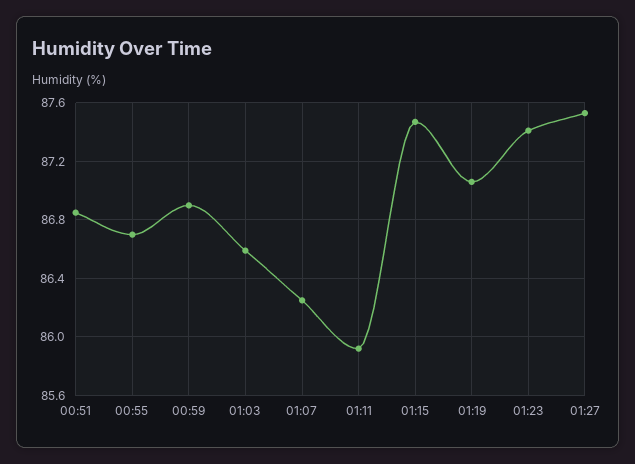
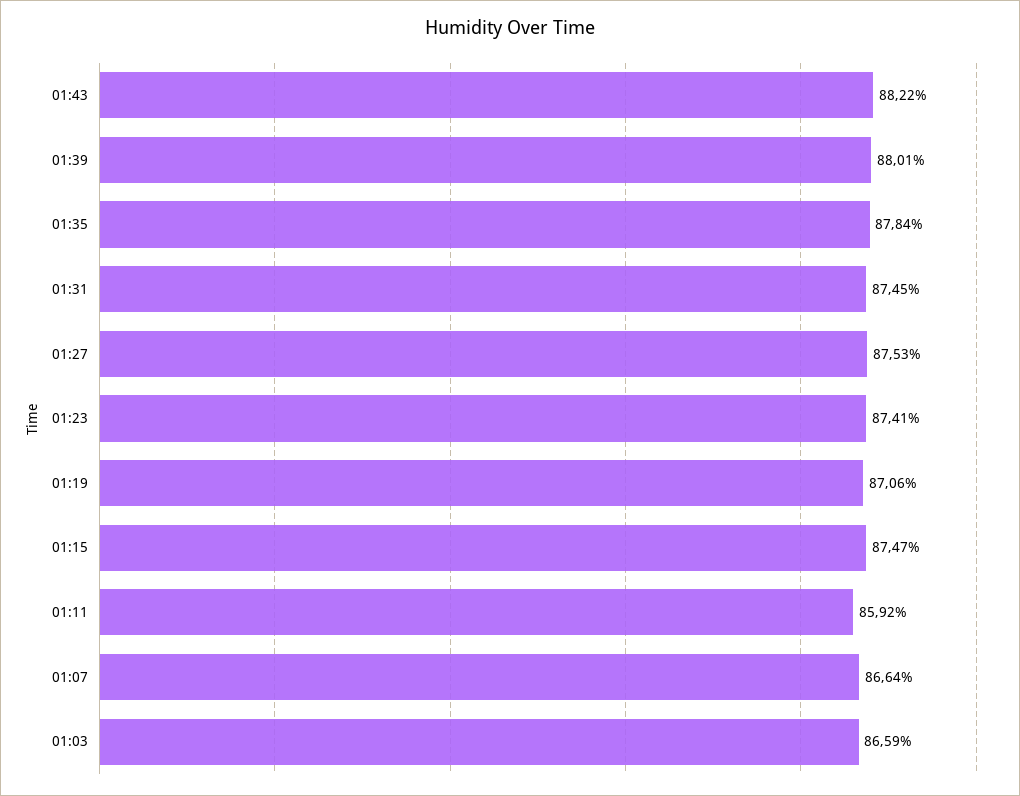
00:51: 86.85 -> none
00:55: 86.7 -> none
00:59: 86.9 -> none
01:07: 86.25 -> 86.64
01:43: none -> 88.22
01:39: none -> 88.01
01:35: none -> 87.84
01:31: none -> 87.45

